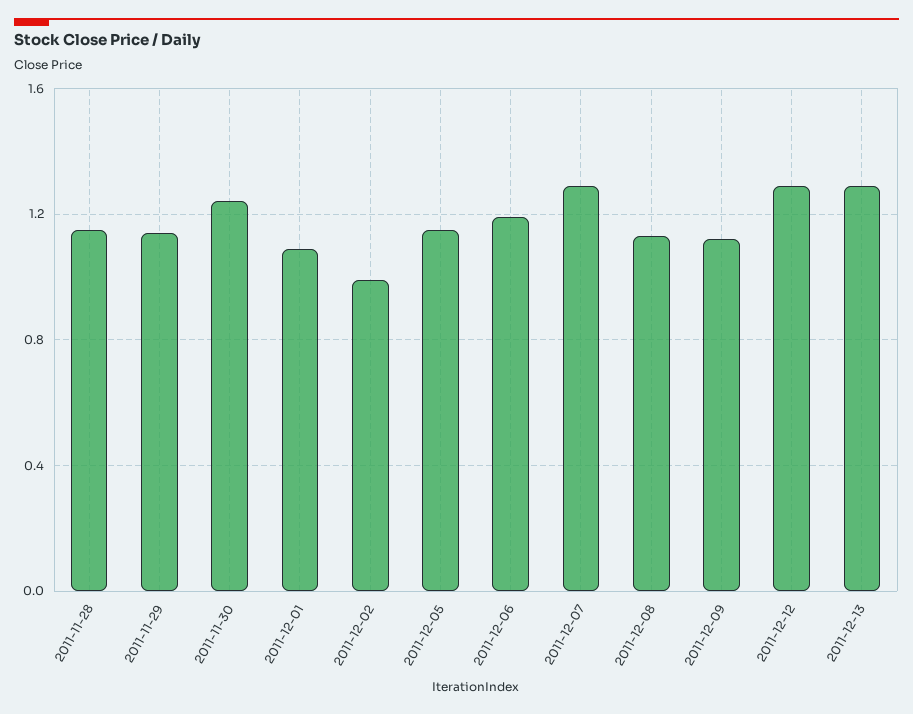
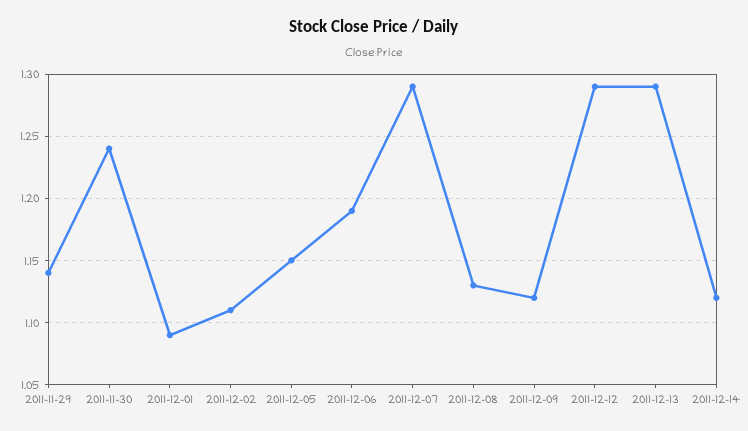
2011-11-28: 1.15 -> none
2011-12-02: 1 -> 1.11
2011-12-14: none -> 1.12

